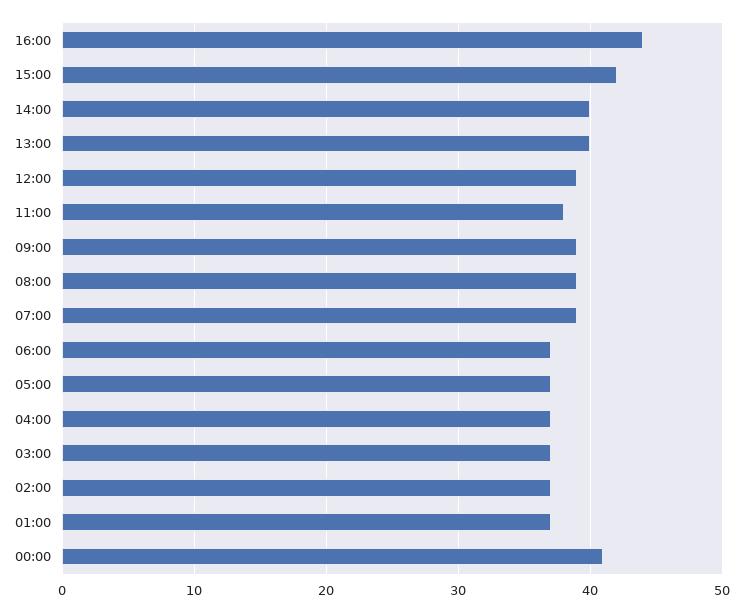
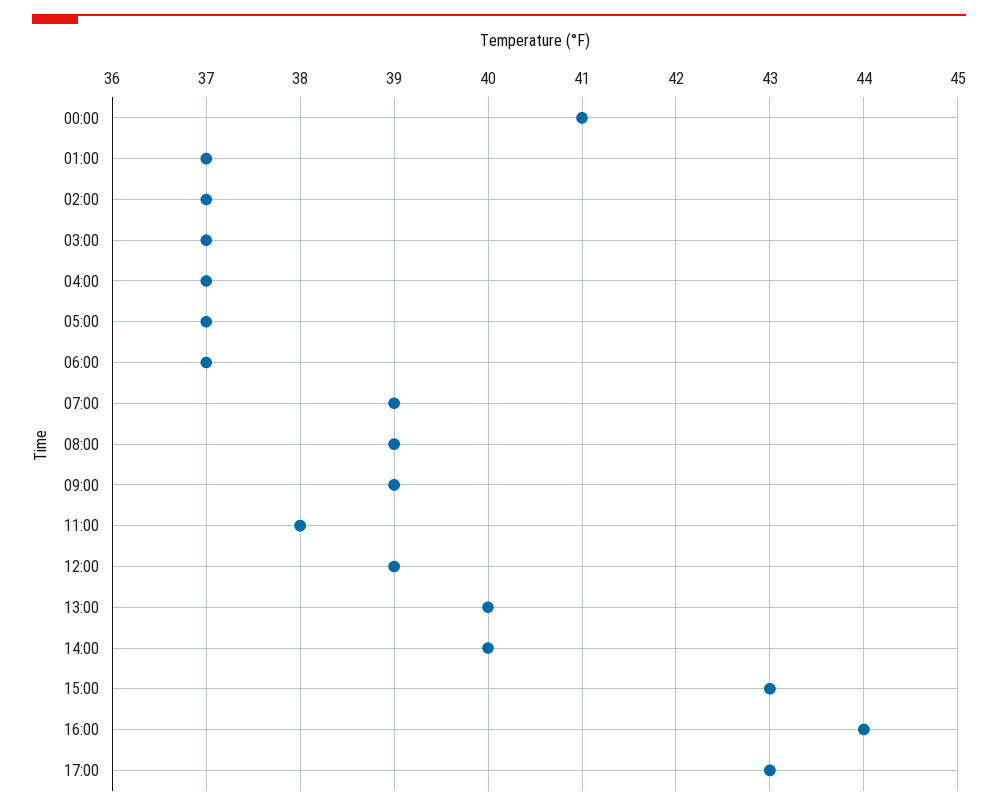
15:00: 42 -> 43
17:00: none -> 43

